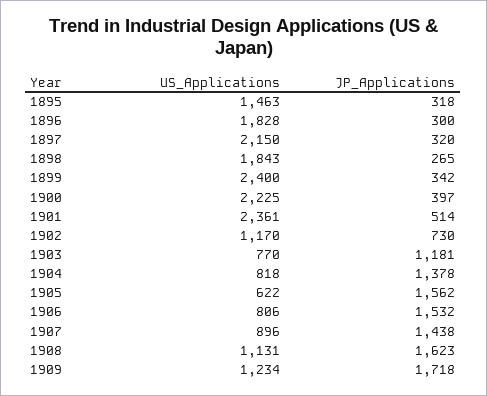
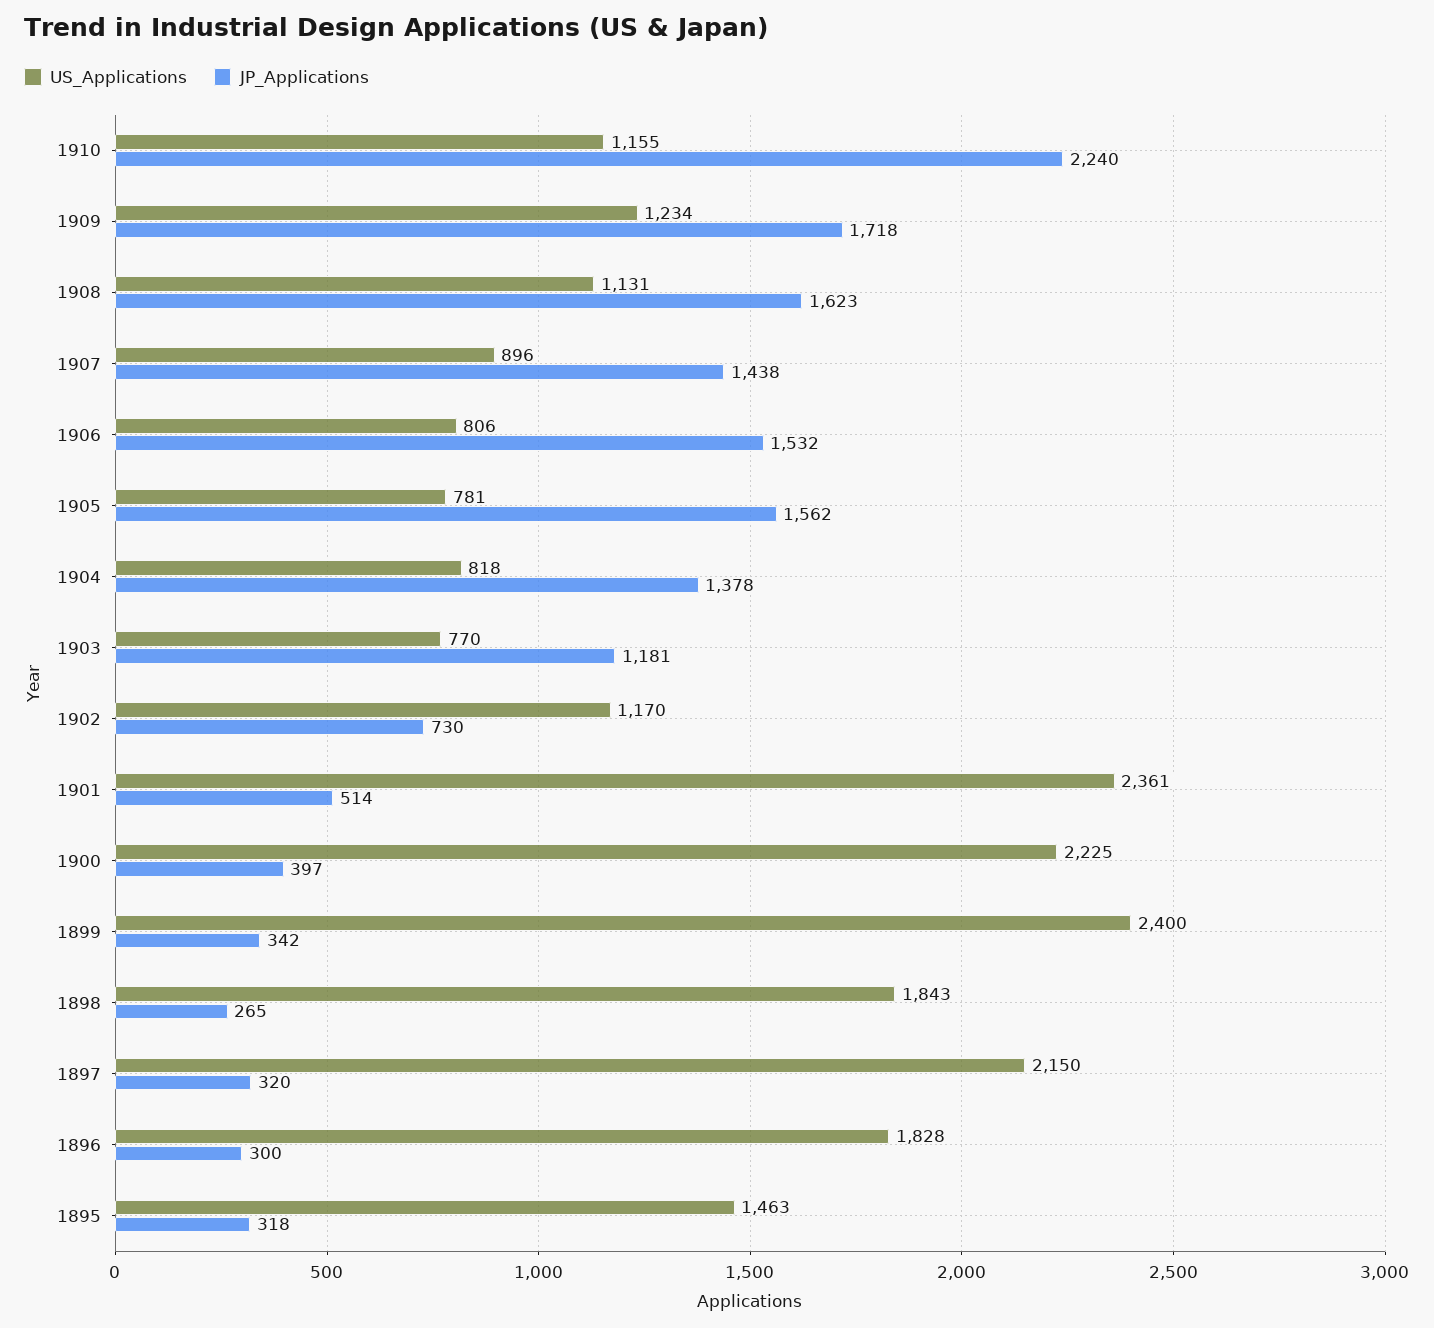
US_Applications, 1905: 622 -> 781
US_Applications, 1910: none -> 1155
JP_Applications, 1910: none -> 2240

